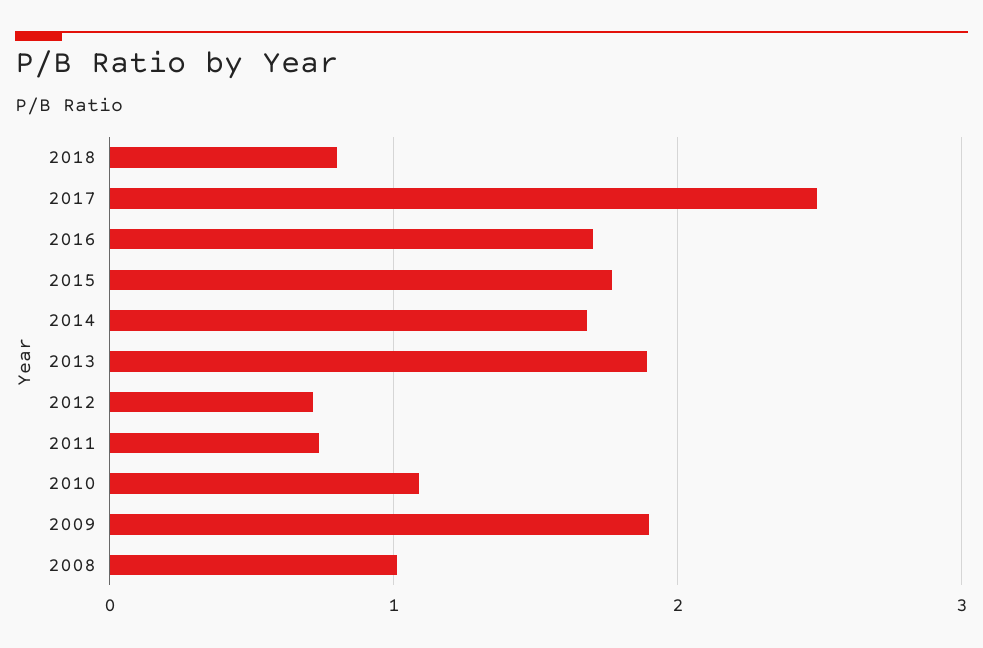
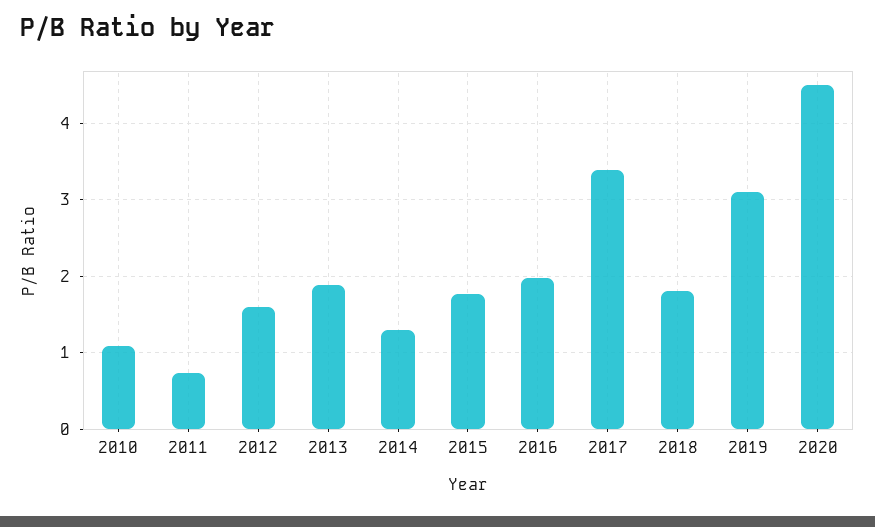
2018: 0.8 -> 1.8
2017: 2.5 -> 3.4
2016: 1.7 -> 2
2014: 1.7 -> 1.3
2012: 0.7 -> 1.6
2009: 1.9 -> none
2008: 1 -> none
2019: none -> 3.1
2020: none -> 4.5

